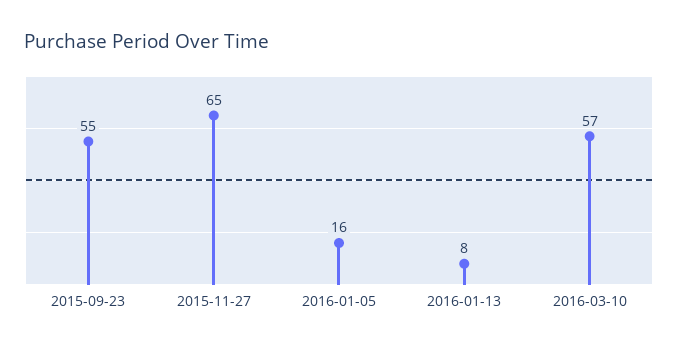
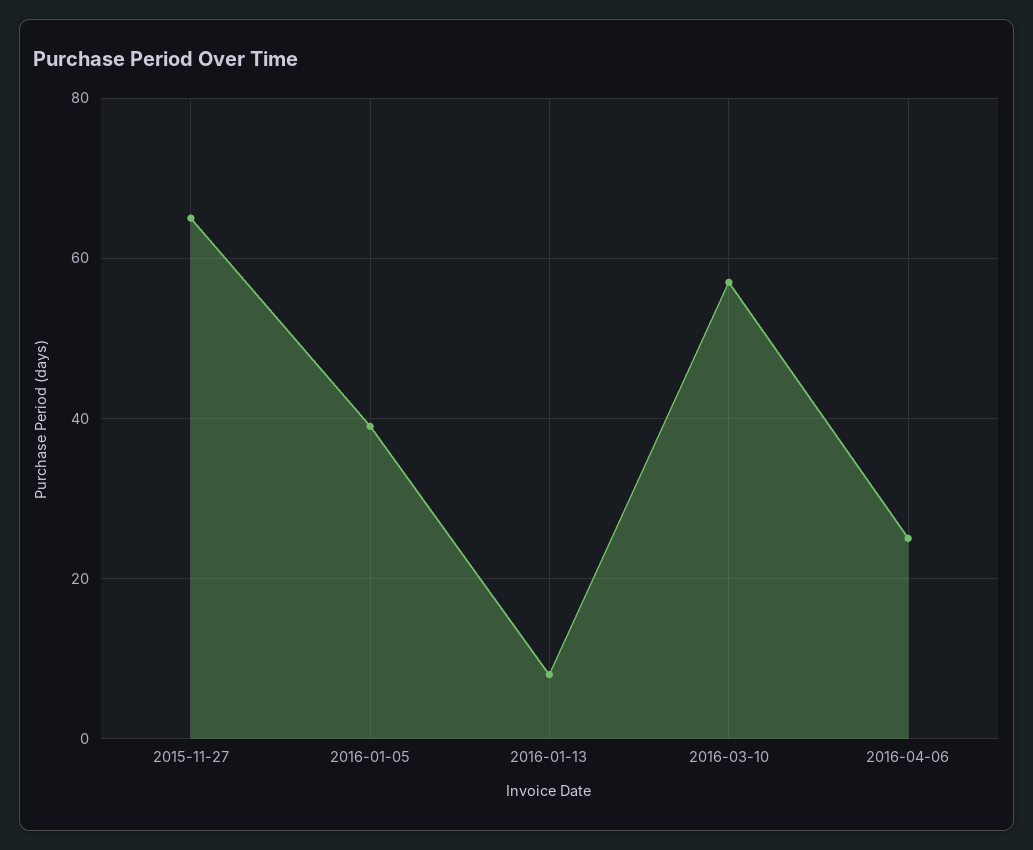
2015-09-23: 55 -> none
2016-01-05: 16 -> 40
2016-04-06: none -> 25

